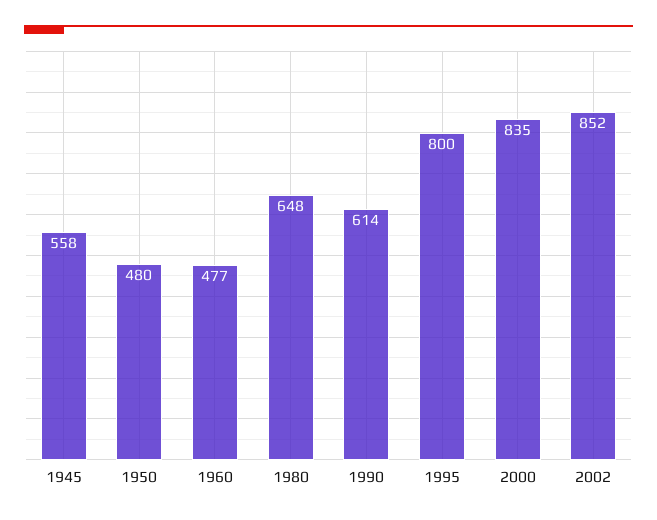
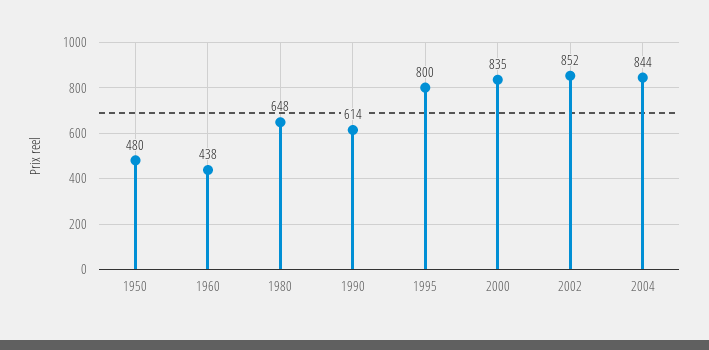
1945: 558 -> none
1960: 477 -> 438
2004: none -> 844

